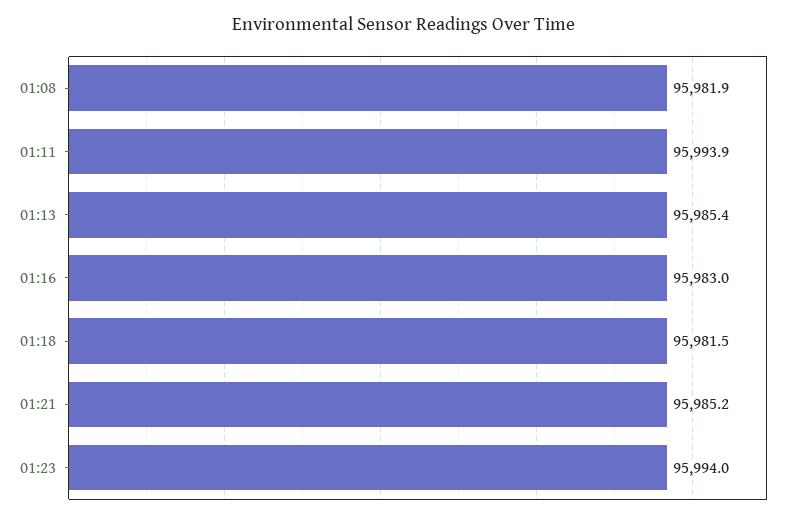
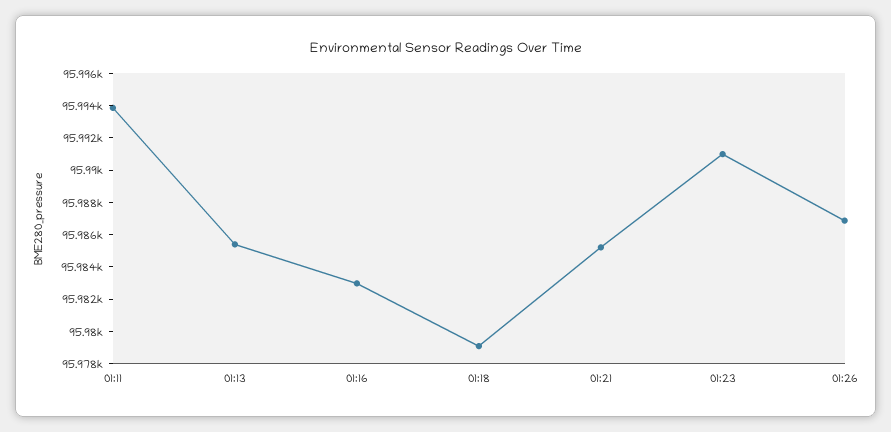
01:08: 95981.9 -> none
01:18: 95981.5 -> 95979
01:23: 95994 -> 95991
01:26: none -> 95987

